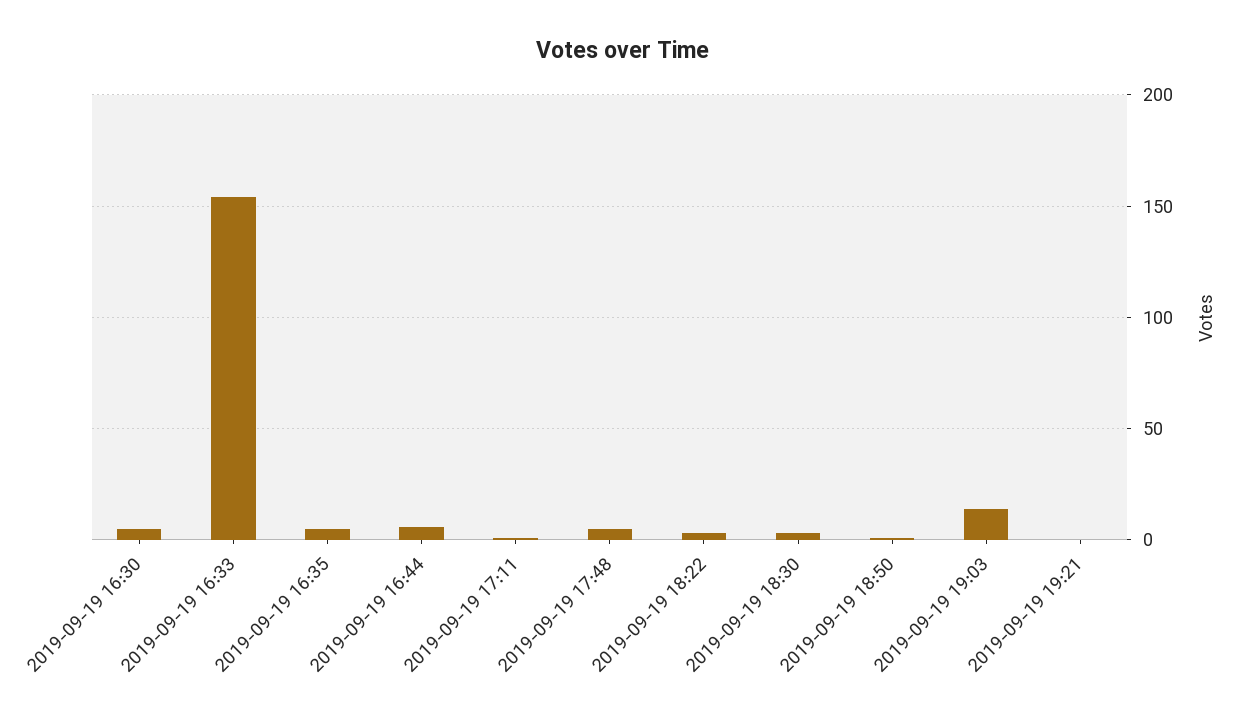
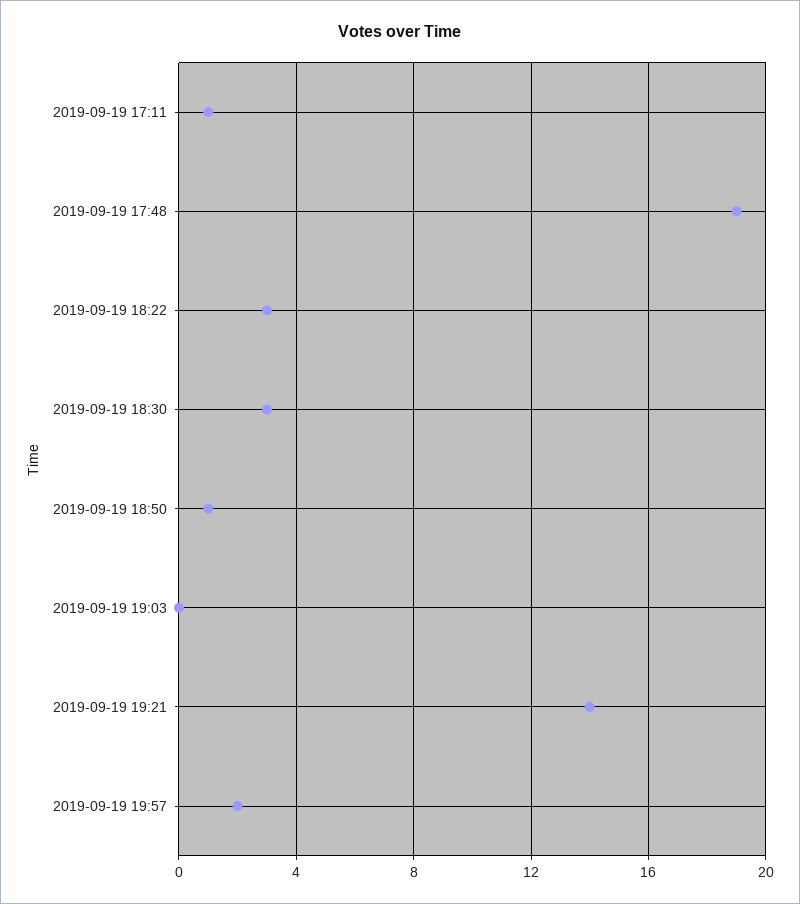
2019-09-19 16:30: 5 -> none
2019-09-19 16:33: 155 -> none
2019-09-19 16:35: 5 -> none
2019-09-19 16:44: 5 -> none
2019-09-19 17:48: 5 -> 19
2019-09-19 19:03: 15 -> 0
2019-09-19 19:21: 0 -> 14
2019-09-19 19:57: none -> 2

